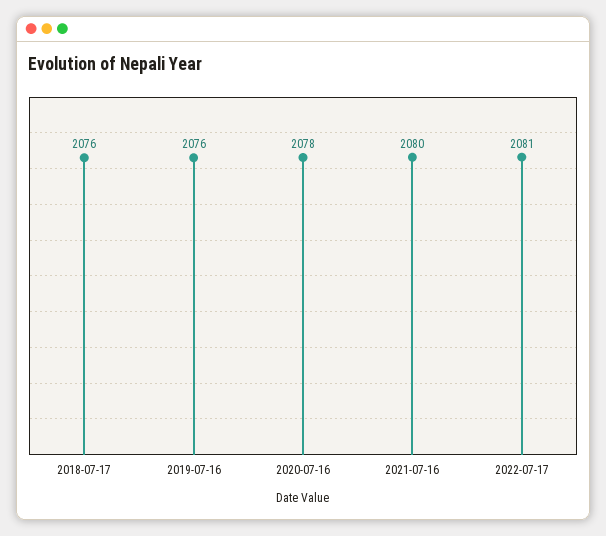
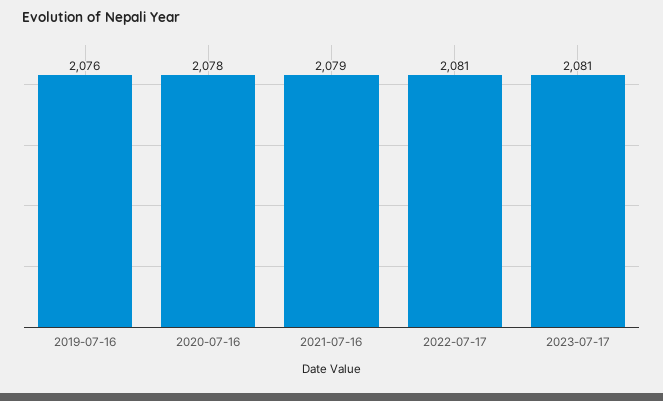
2018-07-17: 2076 -> none
2021-07-16: 2080 -> 2079
2023-07-17: none -> 2081

